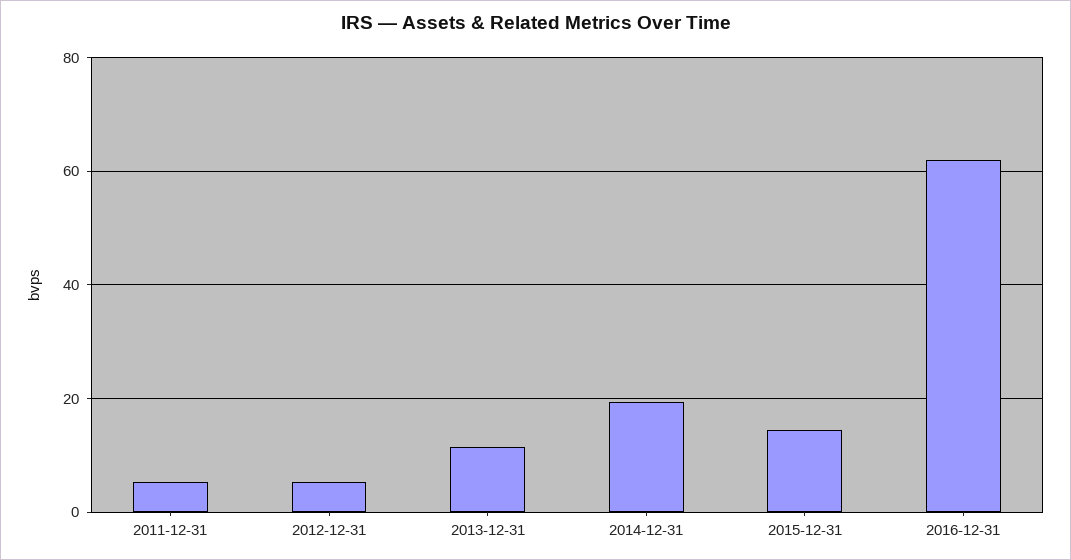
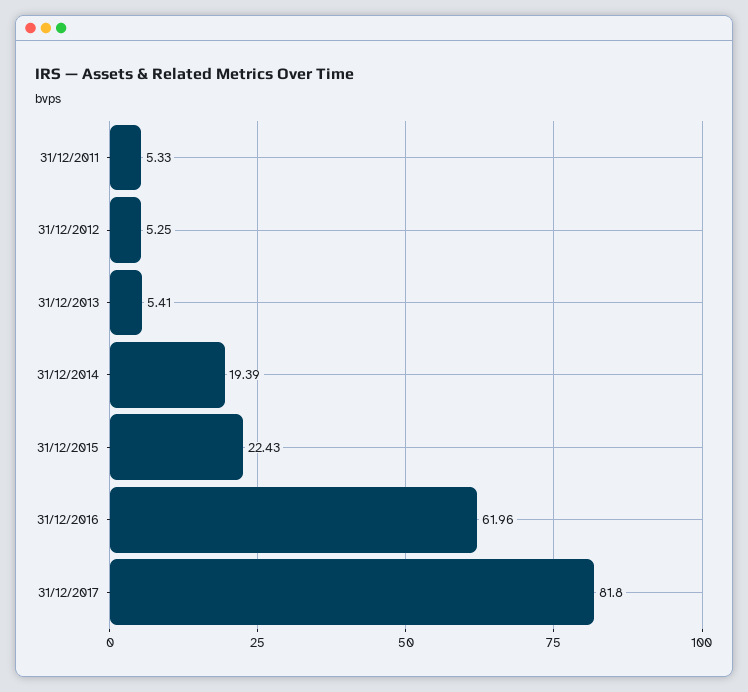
2013-12-31: 12 -> 5.41
2015-12-31: 14 -> 22.43
31/12/2017: none -> 81.8

